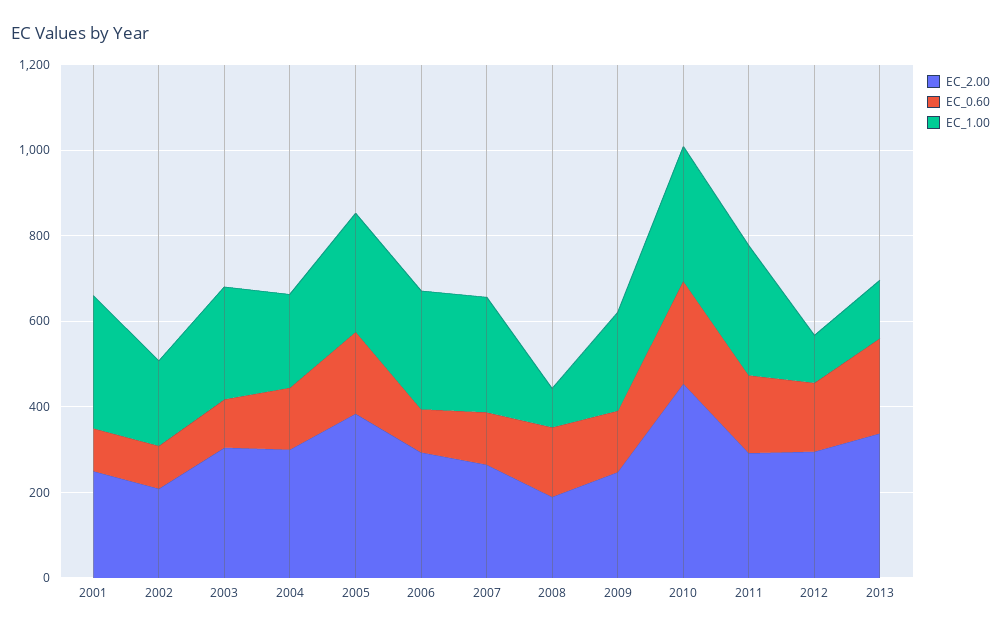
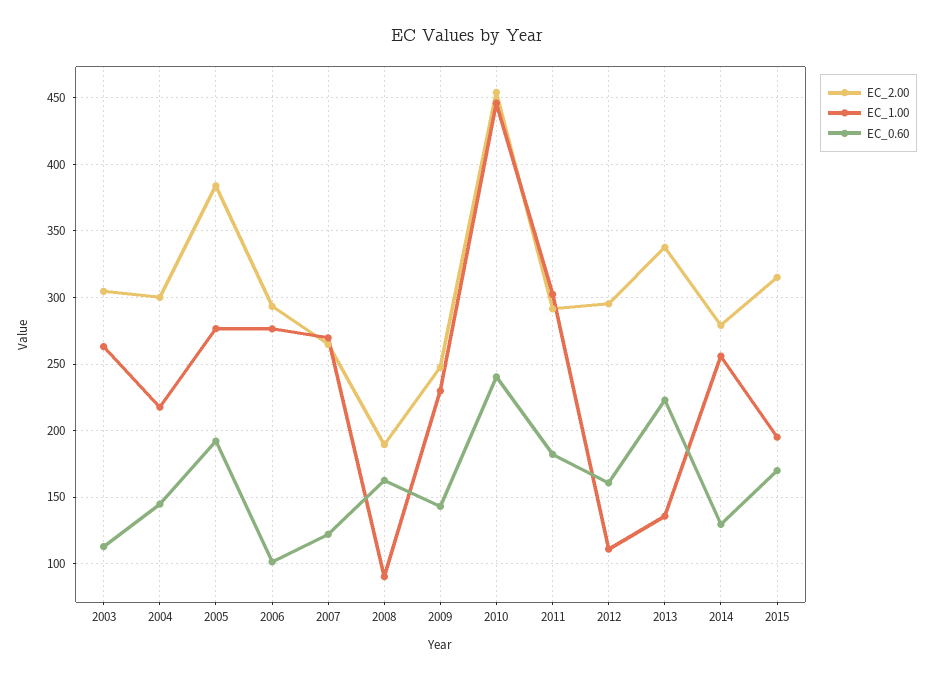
EC_2.00, 2001: 250 -> none
EC_0.60, 2001: 100 -> none
EC_1.00, 2001: 300 -> none
EC_2.00, 2002: 200 -> none
EC_0.60, 2002: 100 -> none
EC_1.00, 2002: 200 -> none
EC_1.00, 2010: 300 -> 445
EC_2.00, 2014: none -> 280
EC_1.00, 2014: none -> 255
EC_0.60, 2014: none -> 130
EC_2.00, 2015: none -> 315
EC_1.00, 2015: none -> 195
EC_0.60, 2015: none -> 170

